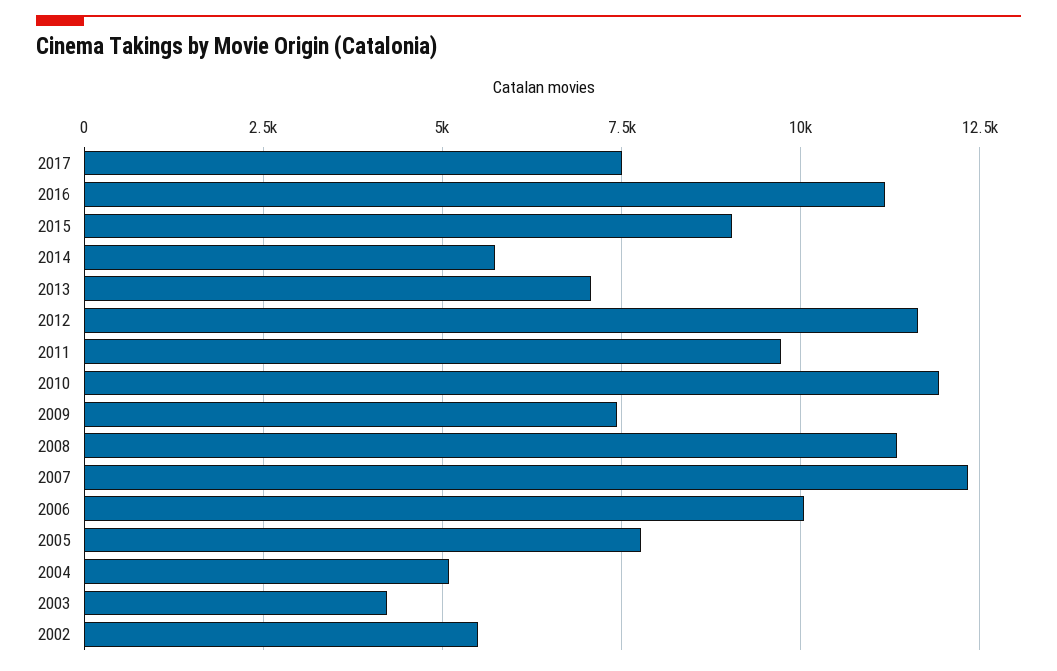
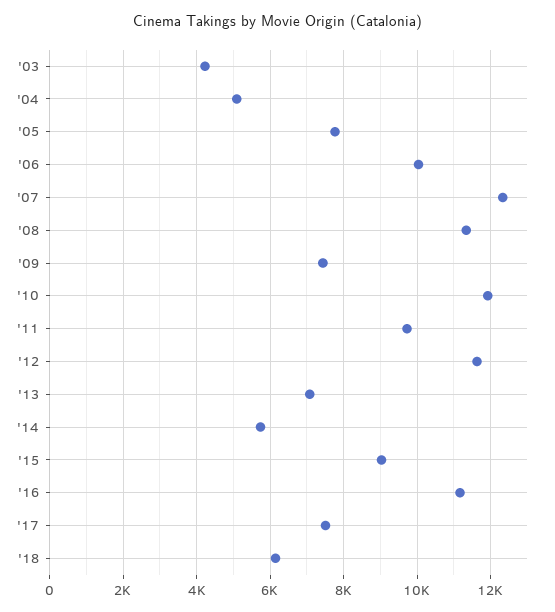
2002: 5500 -> none
'18: none -> 6200

